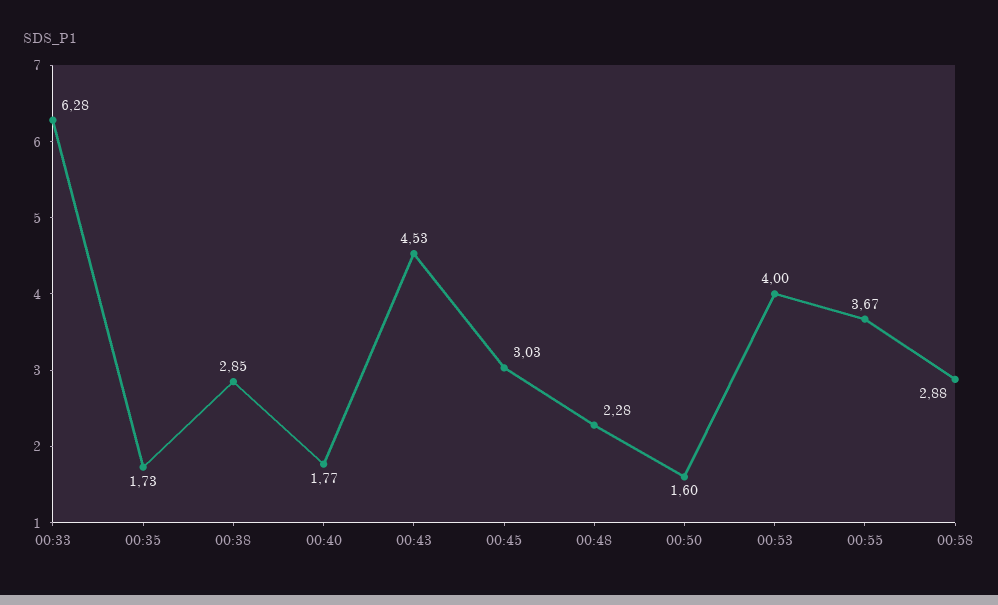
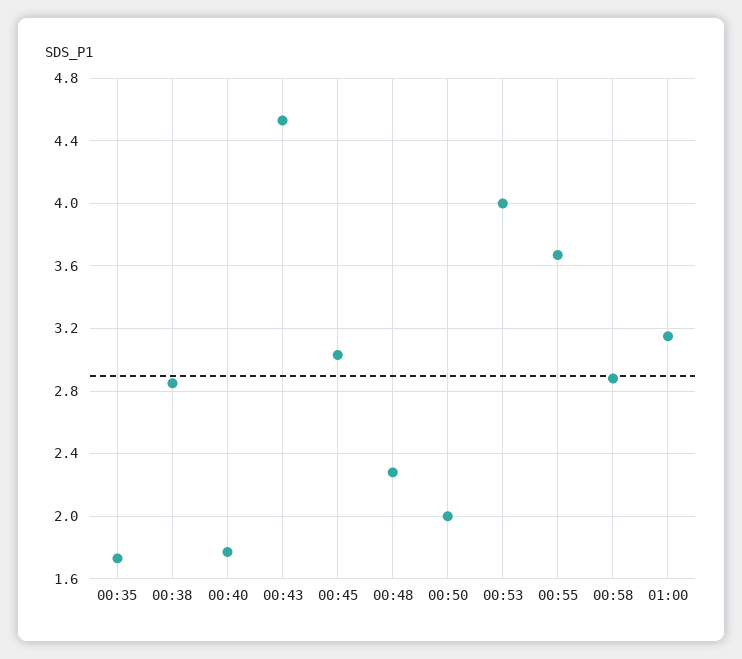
00:33: 6.28 -> none
00:50: 1.6 -> 2
01:00: none -> 3.15

